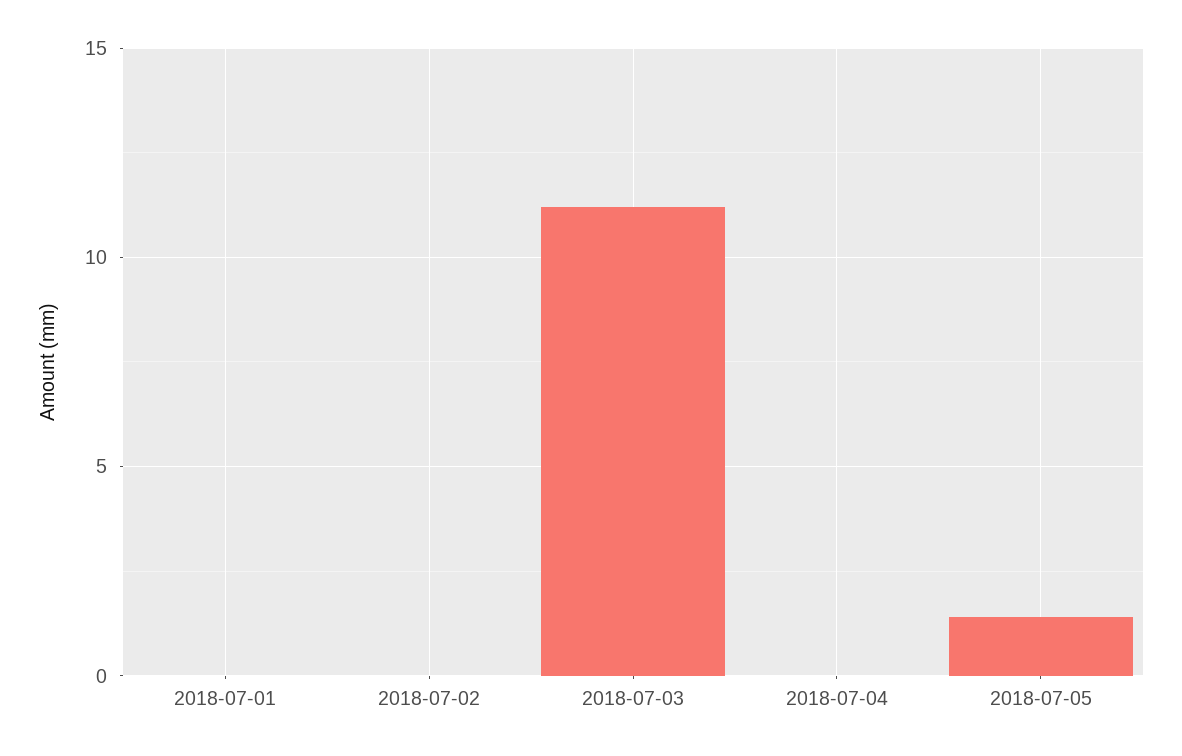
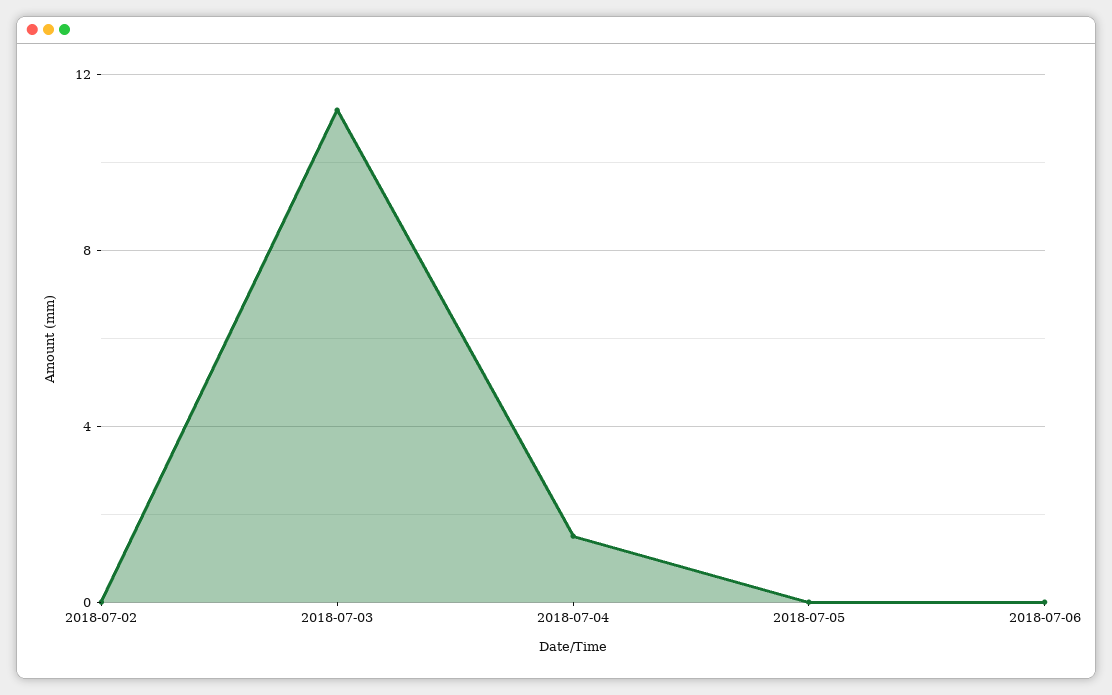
2018-07-01: 0 -> none
2018-07-04: 0 -> 1.5
2018-07-05: 1.5 -> 0
2018-07-06: none -> 0

